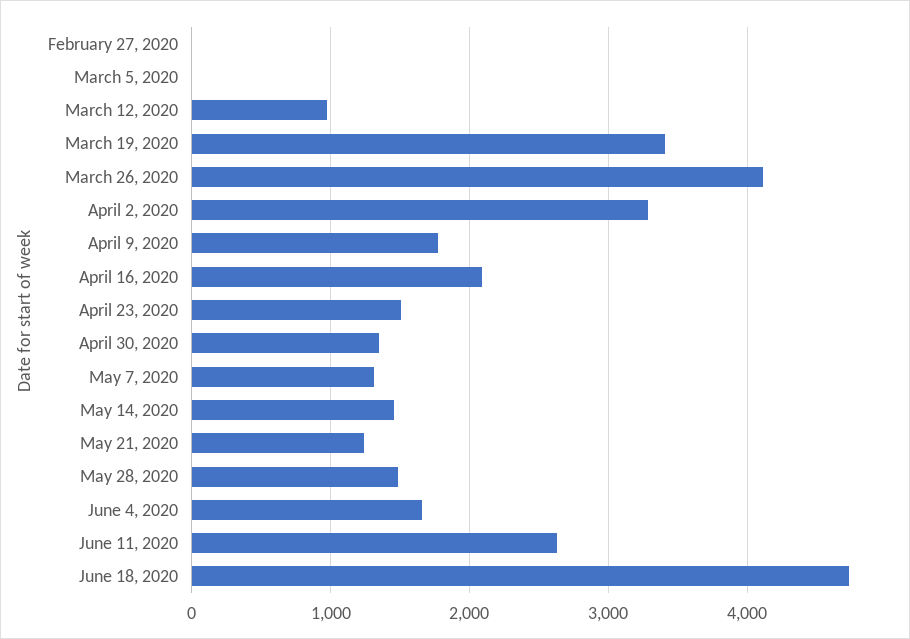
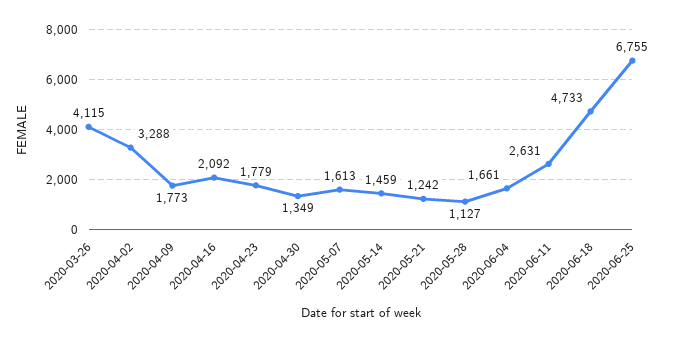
February 27, 2020: 0 -> none
March 5, 2020: 0 -> none
March 12, 2020: 1000 -> none
March 19, 2020: 3400 -> none
April 23, 2020: 1500 -> 1779
May 7, 2020: 1300 -> 1613
May 28, 2020: 1500 -> 1127
2020-06-25: none -> 6755

